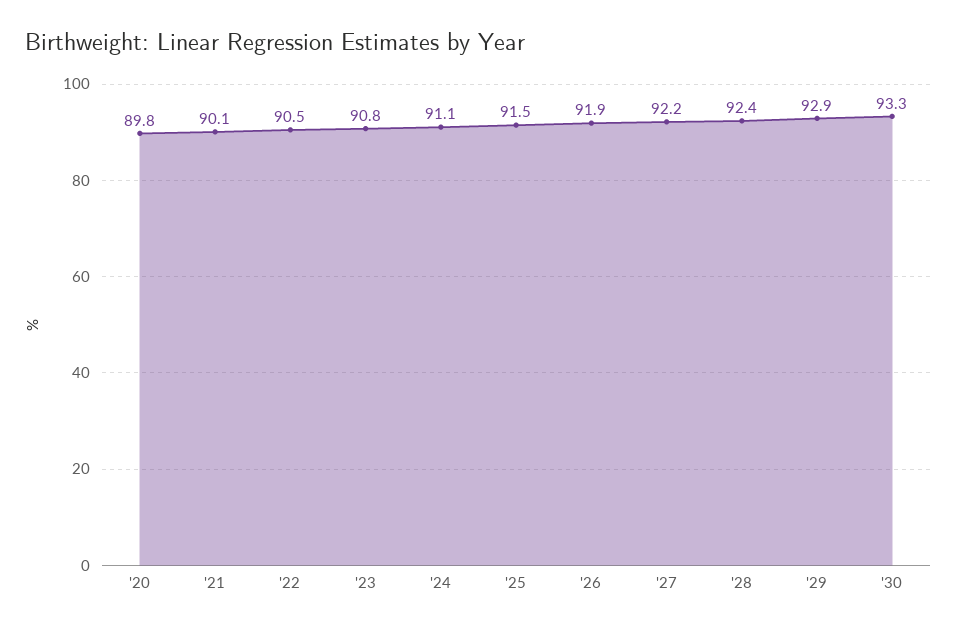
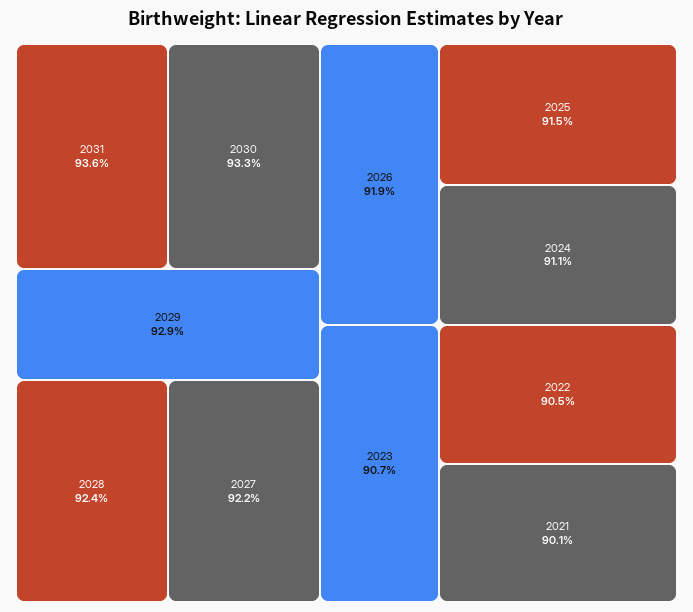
'20: 89.8 -> none
'23: 90.8 -> 90.7
2031: none -> 93.6

